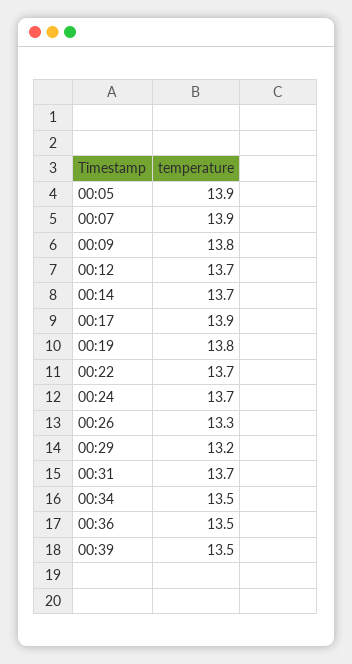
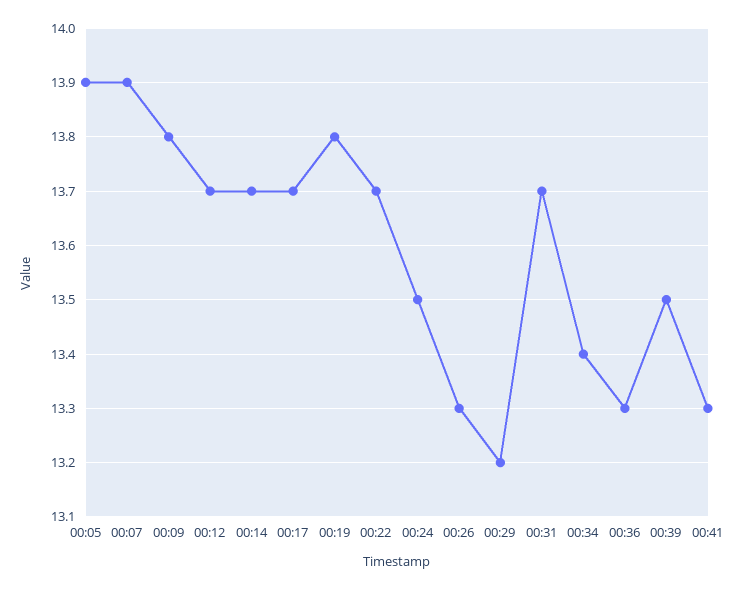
00:17: 13.9 -> 13.7
00:24: 13.7 -> 13.5
00:34: 13.5 -> 13.4
00:36: 13.5 -> 13.3
00:41: none -> 13.3

